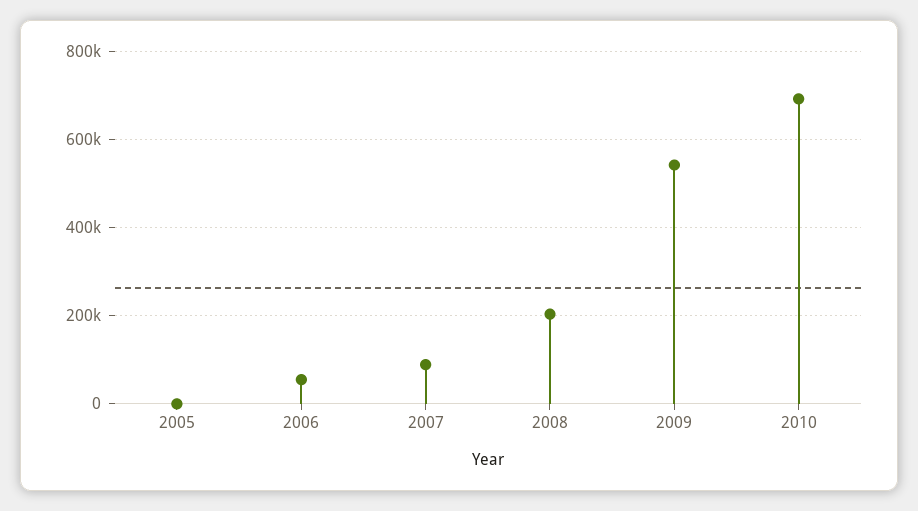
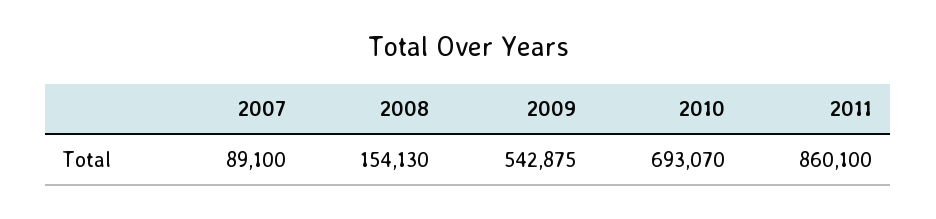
2005: 0 -> none
2006: 60000 -> none
2008: 200000 -> 154130
2011: none -> 860100

